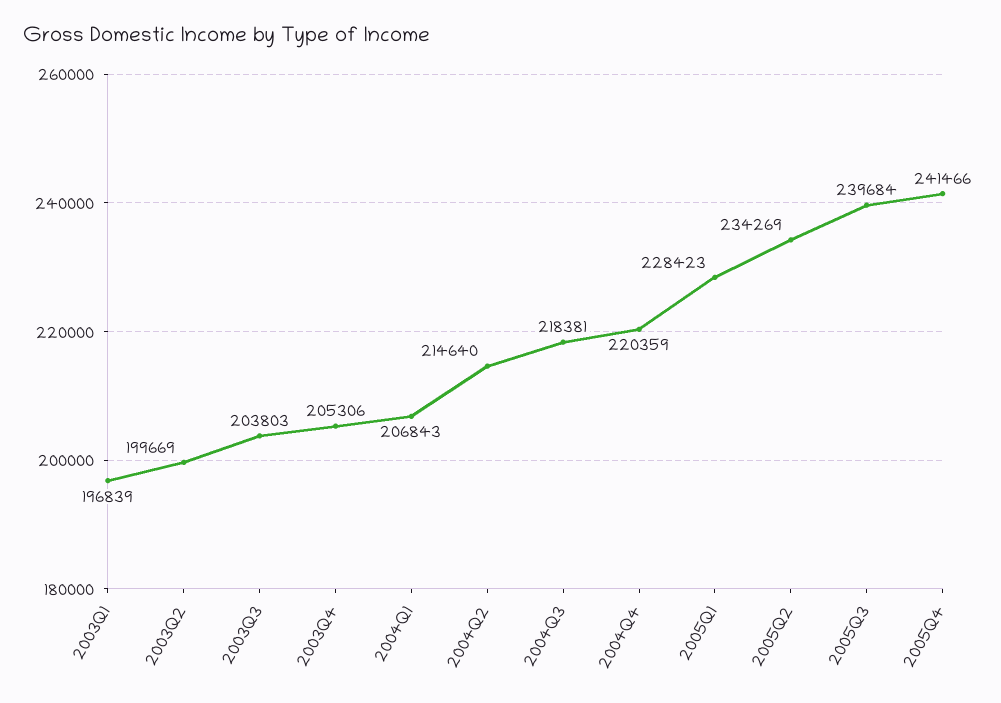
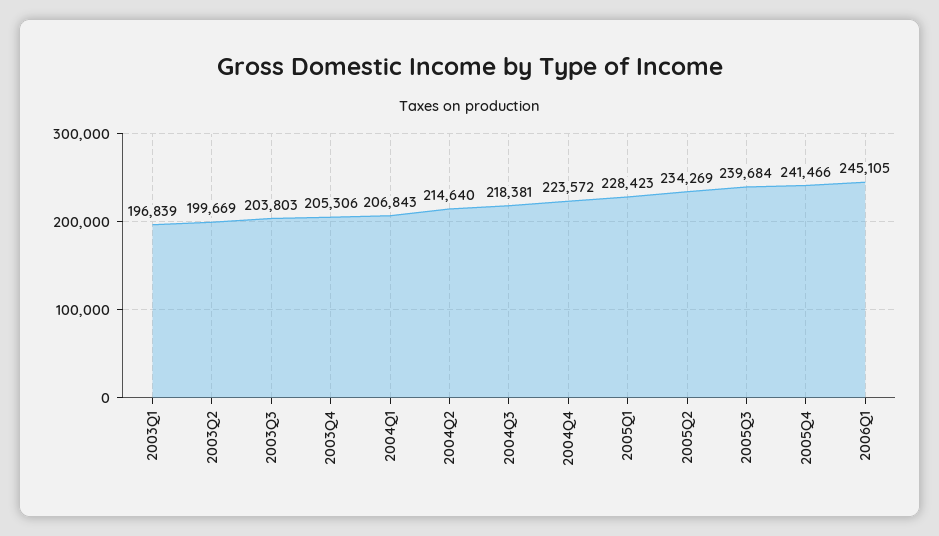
2004Q4: 220359 -> 223572
2006Q1: none -> 245105

